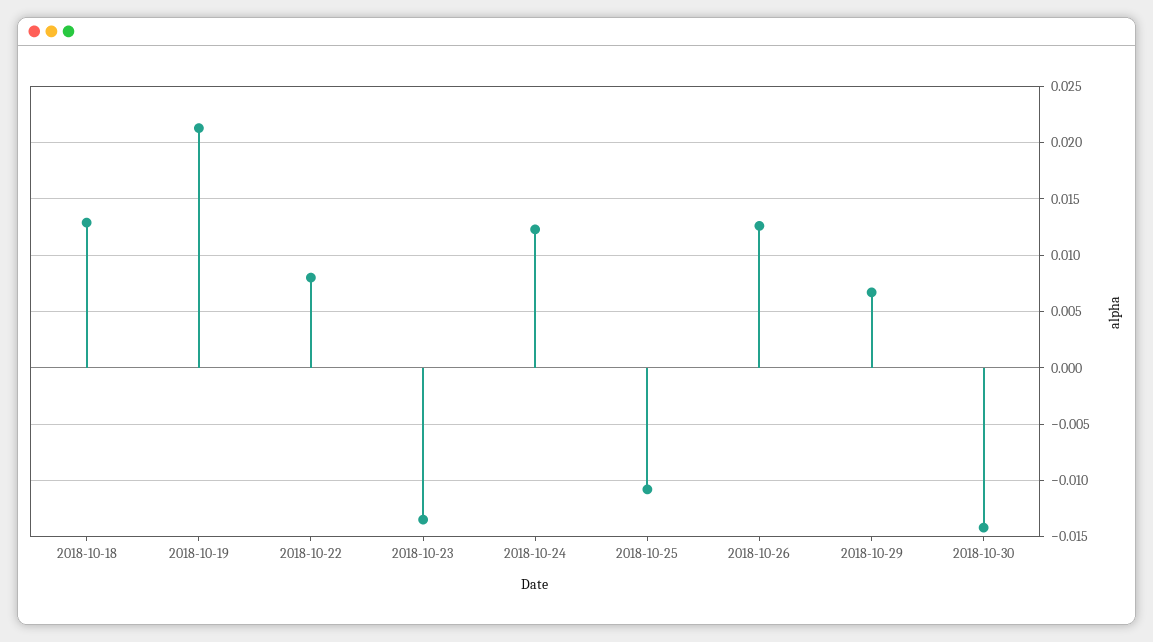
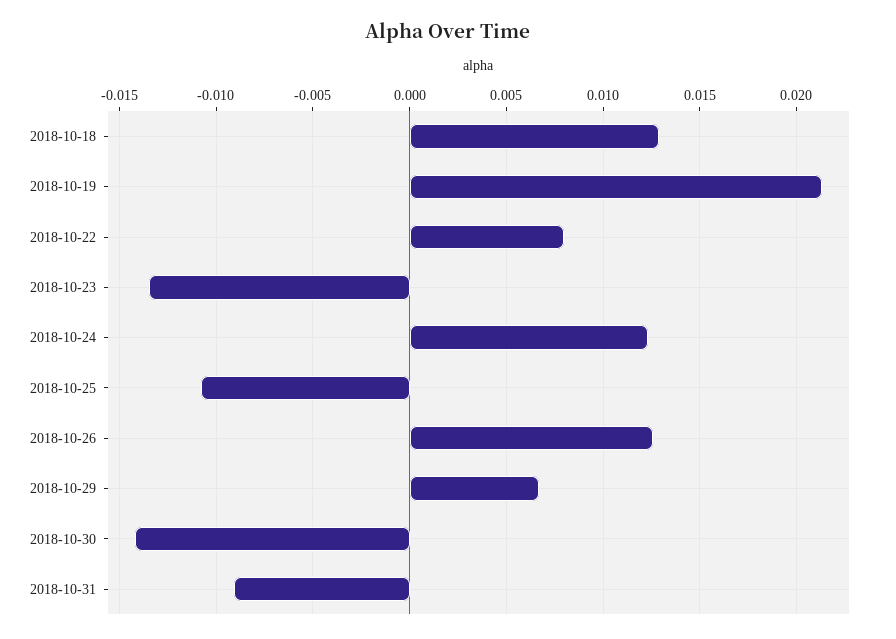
2018-10-31: none -> -0.009

